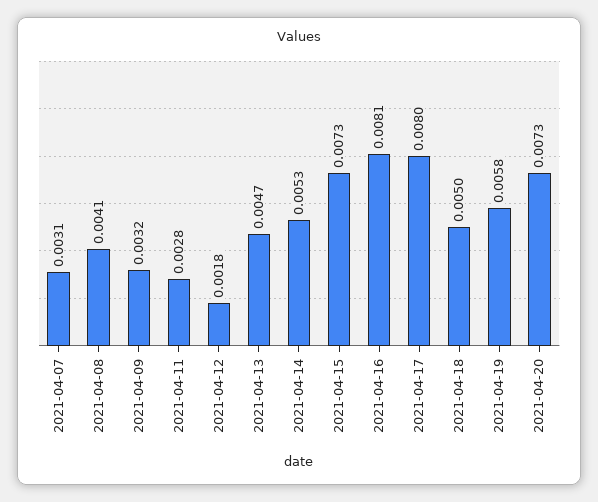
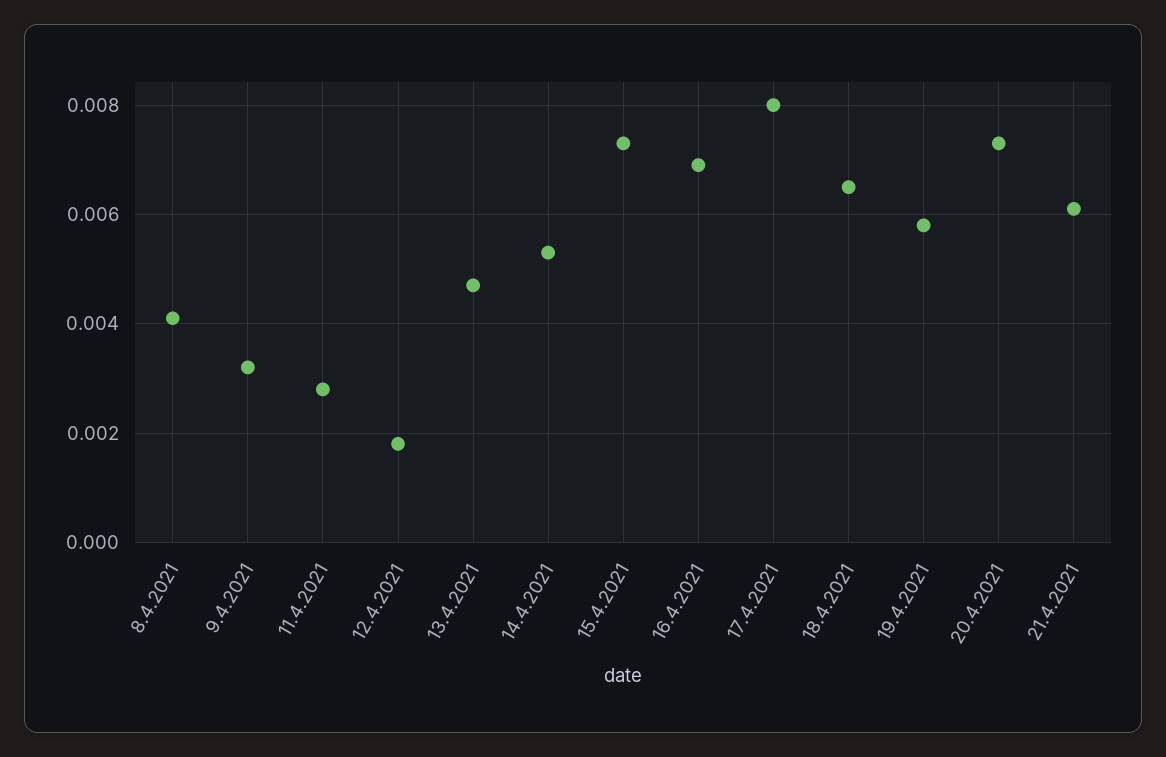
2021-04-07: 0.0031 -> none
2021-04-16: 0.0081 -> 0.007
2021-04-18: 0.005 -> 0.0065
21.4.2021: none -> 0.006

